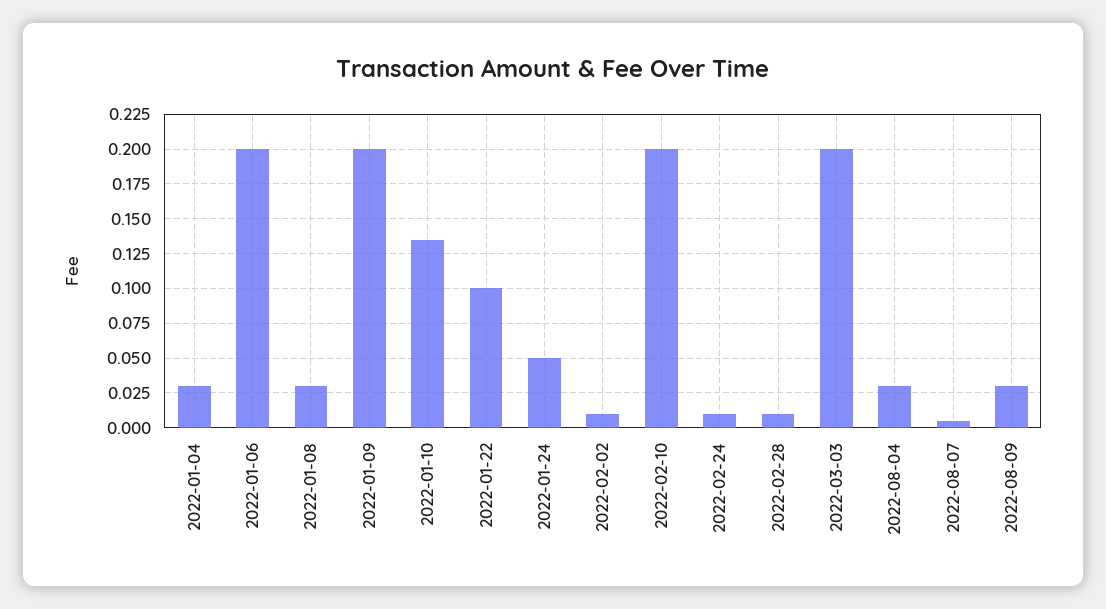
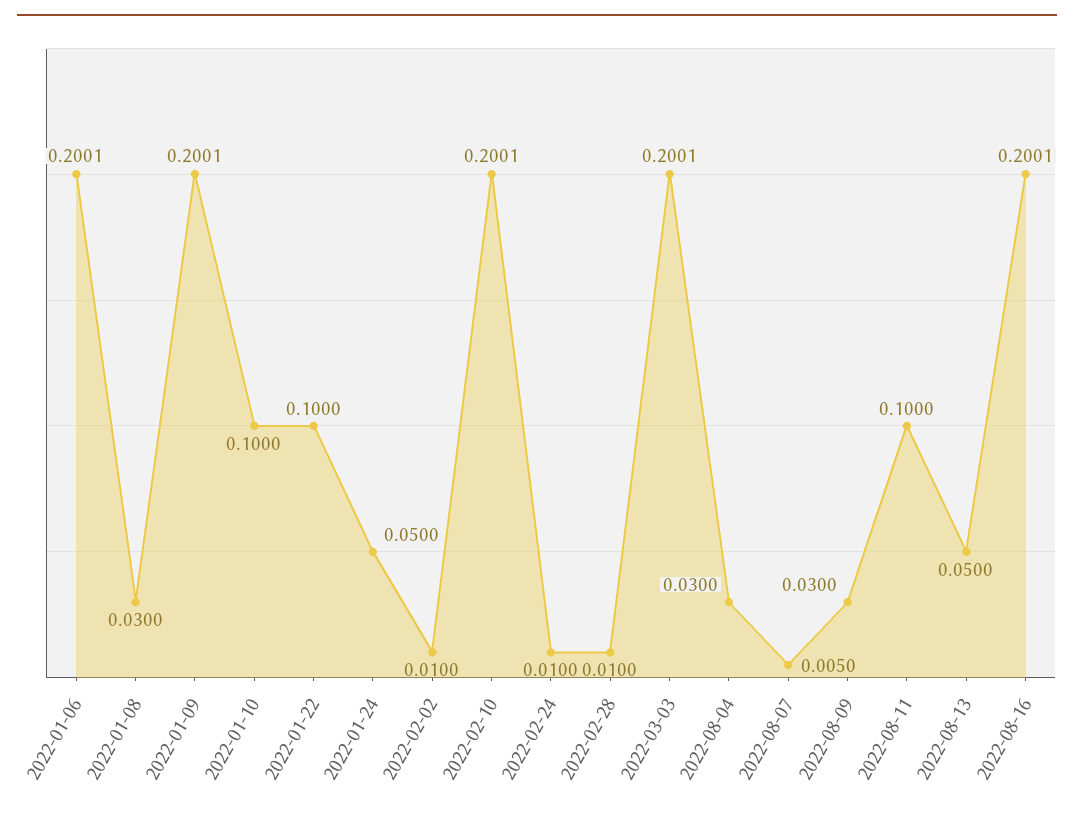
2022-01-04: 0.03 -> none
2022-01-10: 0.135 -> 0.1
2022-08-11: none -> 0.1
2022-08-13: none -> 0.05
2022-08-16: none -> 0.2001

